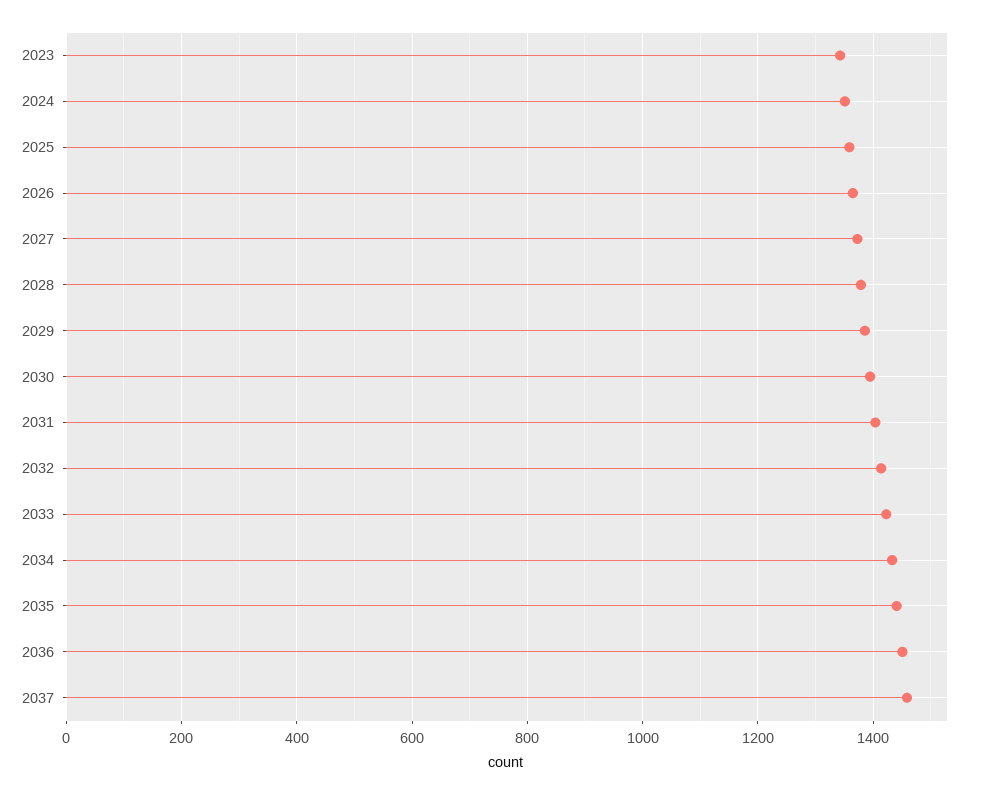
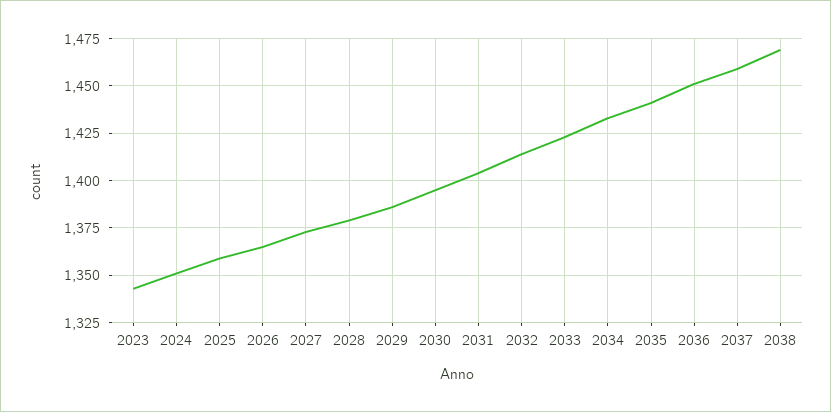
2038: none -> 1470

